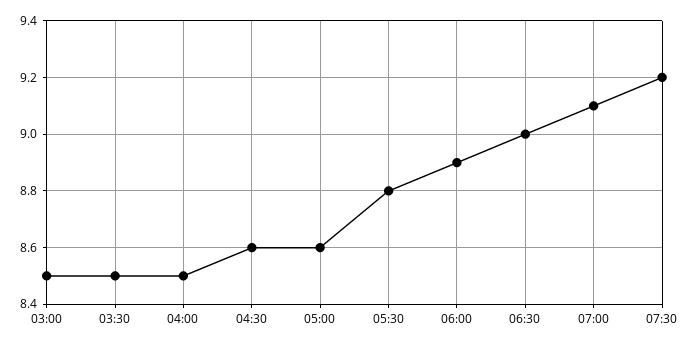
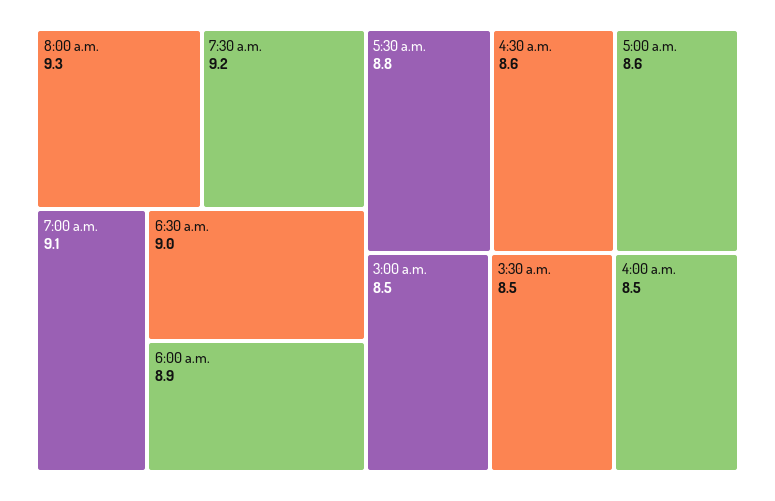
8:00 a.m.: none -> 9.3

